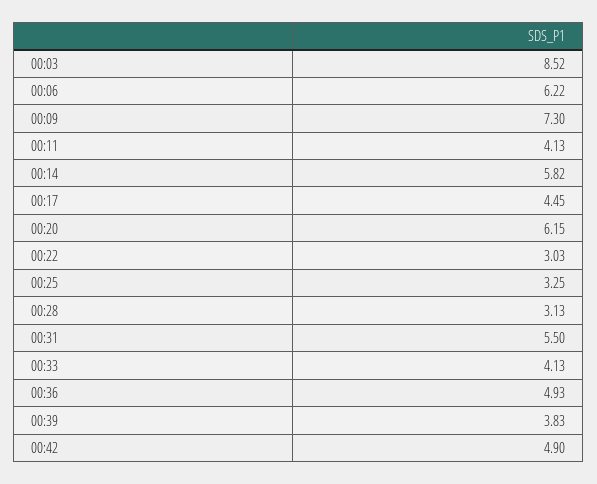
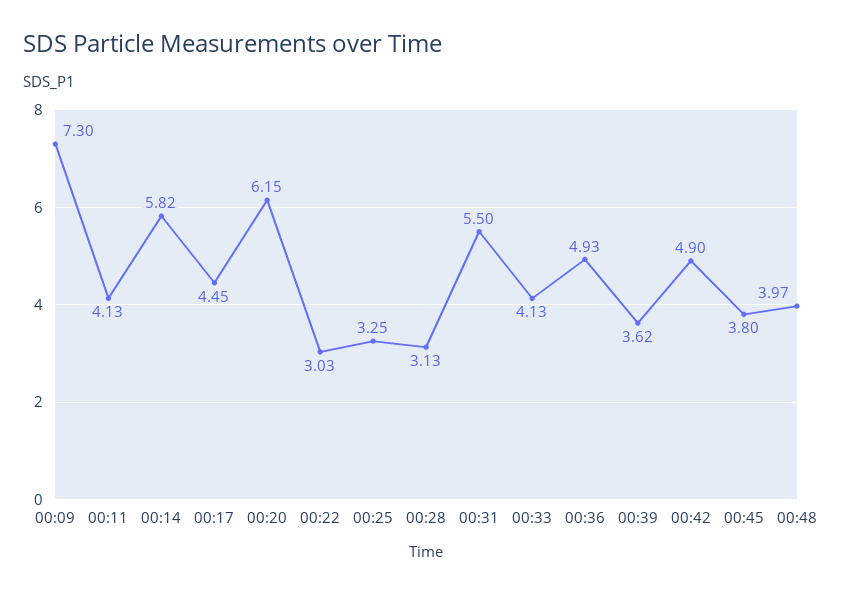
00:03: 8.52 -> none
00:06: 6.22 -> none
00:39: 3.83 -> 3.62
00:45: none -> 3.8
00:48: none -> 3.97

